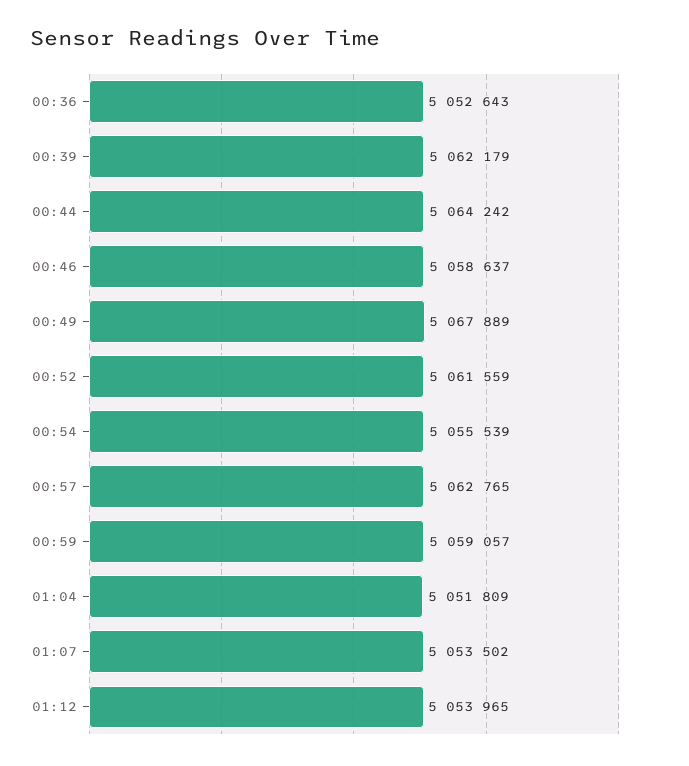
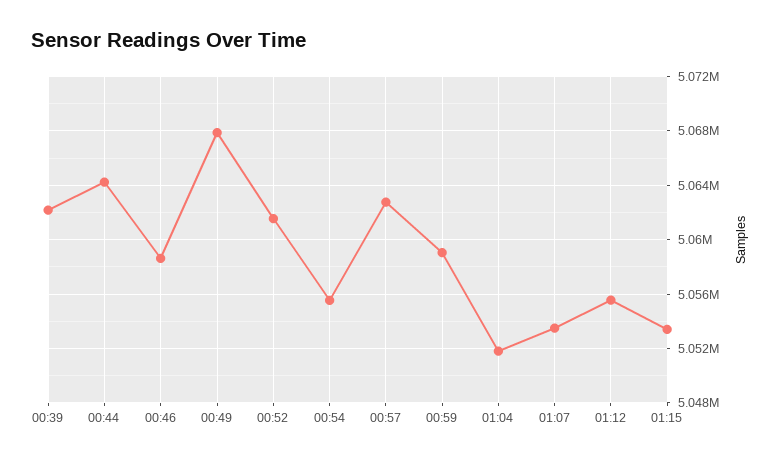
00:36: 5052643 -> none
01:12: 5053965 -> 5055500
01:15: none -> 5053500

